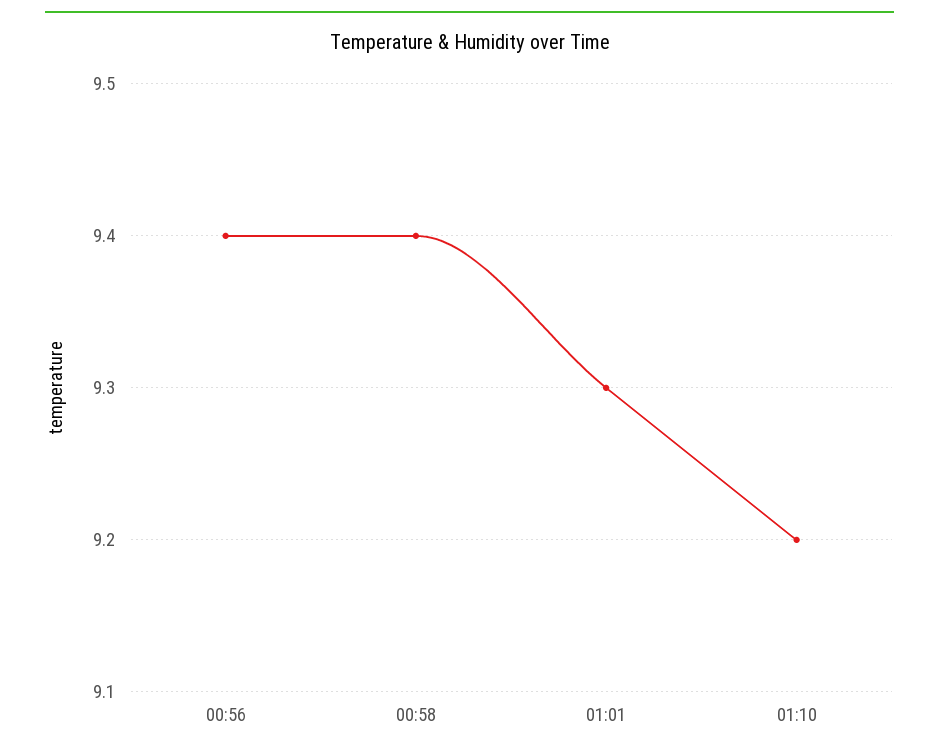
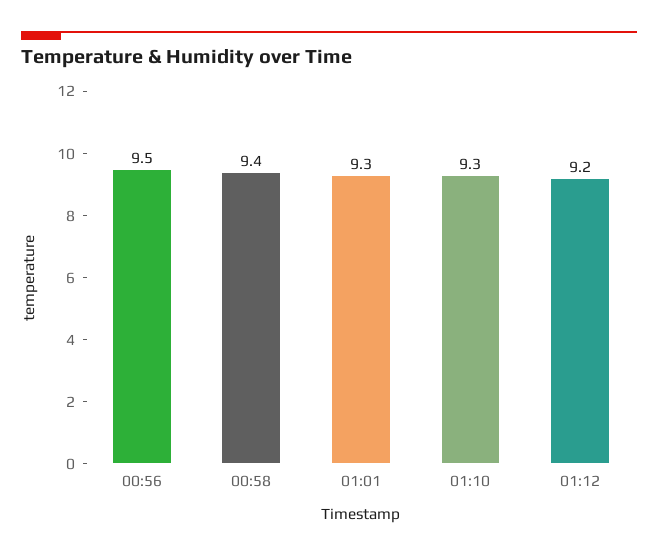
00:56: 9.4 -> 9.5
01:10: 9.2 -> 9.3
01:12: none -> 9.2

